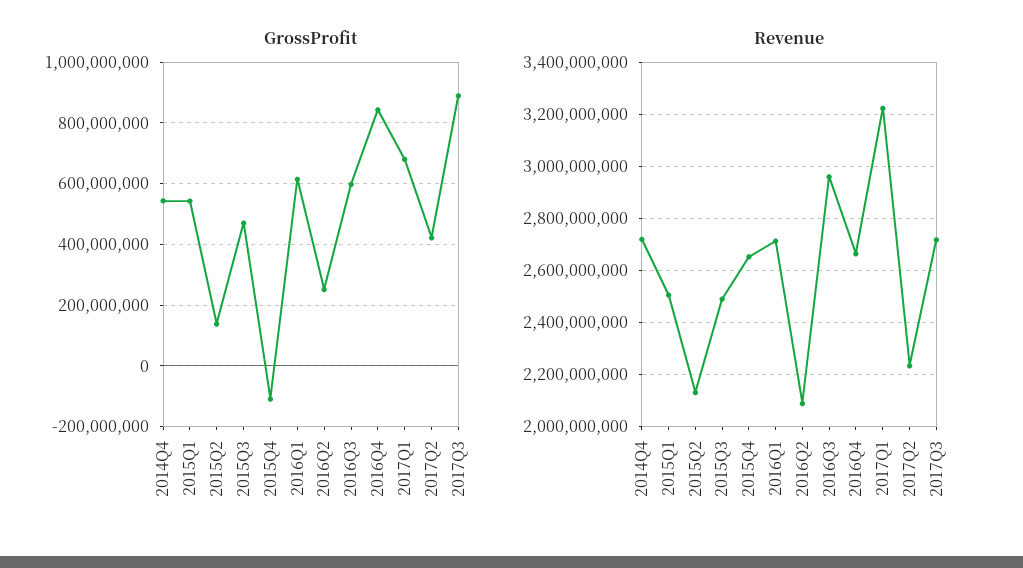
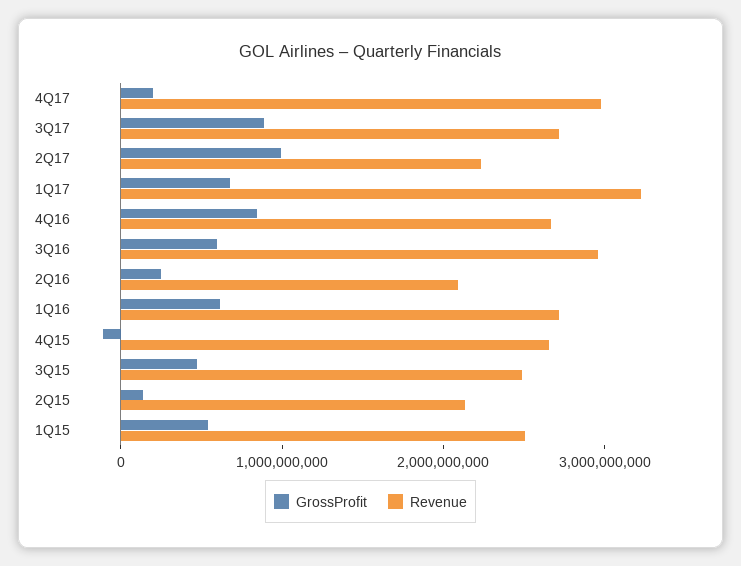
GrossProfit, 2014Q4: 540000000 -> none
GrossProfit, 2017Q2: 420000000 -> 1000000000
Revenue, 2014Q4: 2725000000 -> none
GrossProfit, 4Q17: none -> 200000000
Revenue, 4Q17: none -> 3000000000

